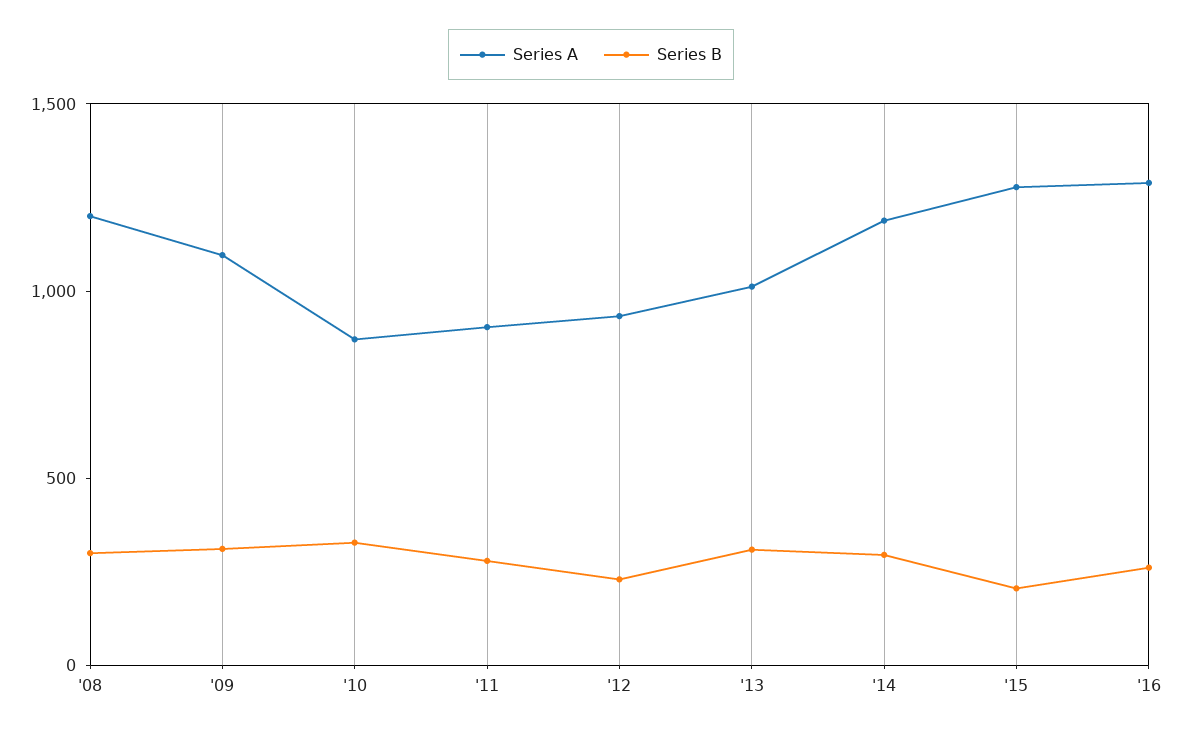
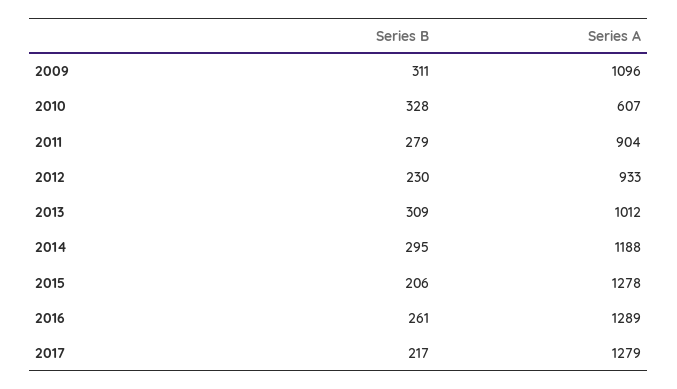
Series A, '08: 1200 -> none
Series B, '08: 300 -> none
Series A, '10: 900 -> 607
Series B, 2017: none -> 217
Series A, 2017: none -> 1279

